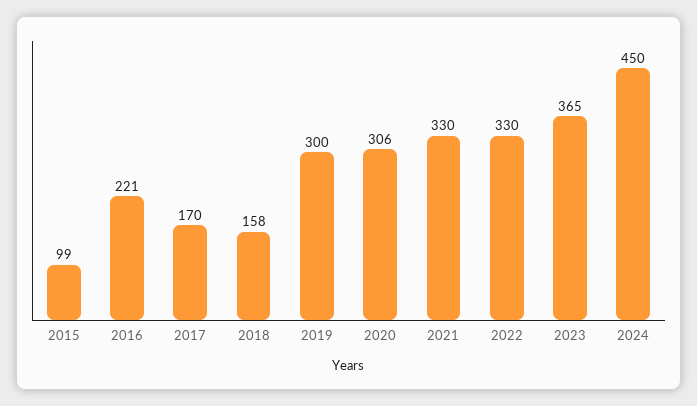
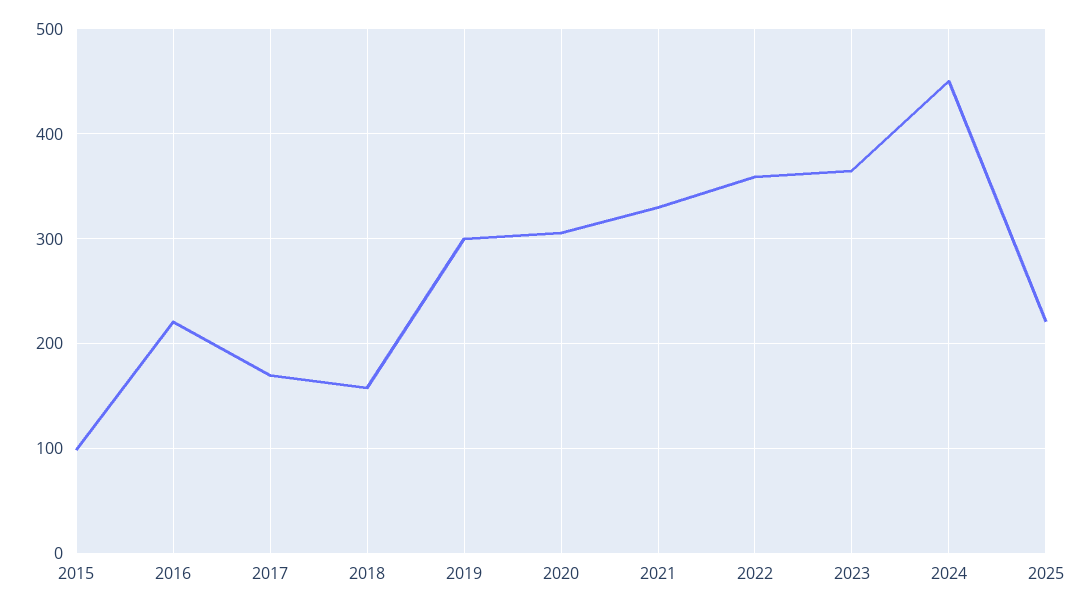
2022: 330 -> 360
2025: none -> 220

